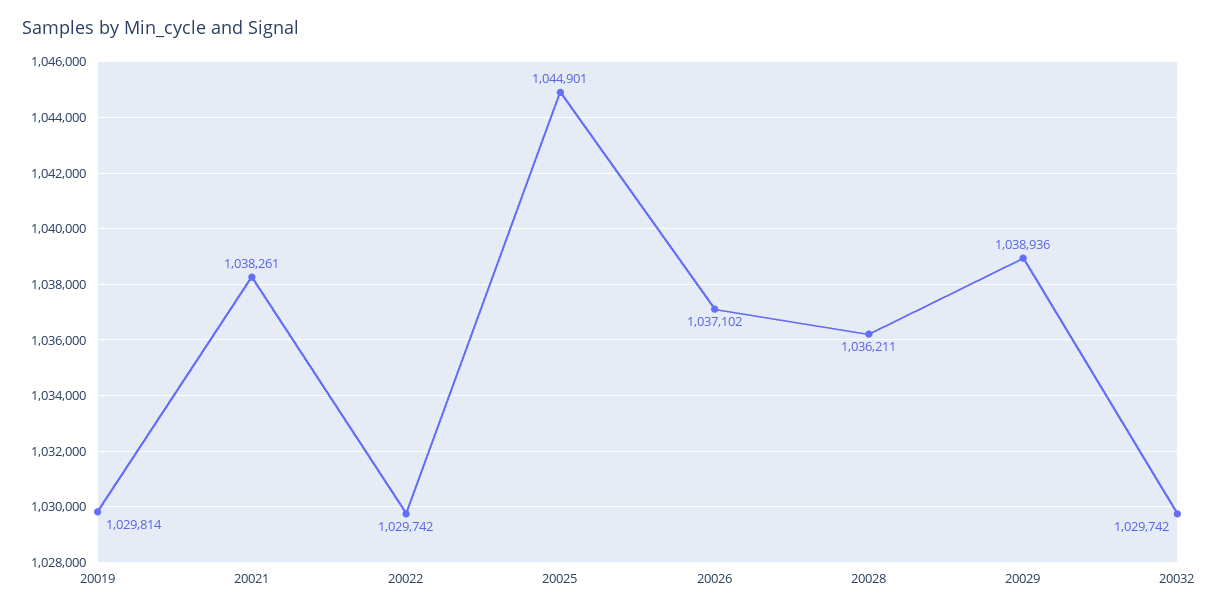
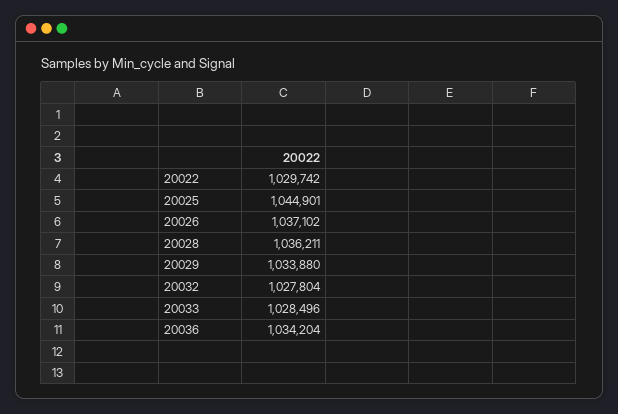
20019: 1029814 -> none
20021: 1038261 -> none
20029: 1038936 -> 1033880
20032: 1029742 -> 1027804
20033: none -> 1028496
20036: none -> 1034204

